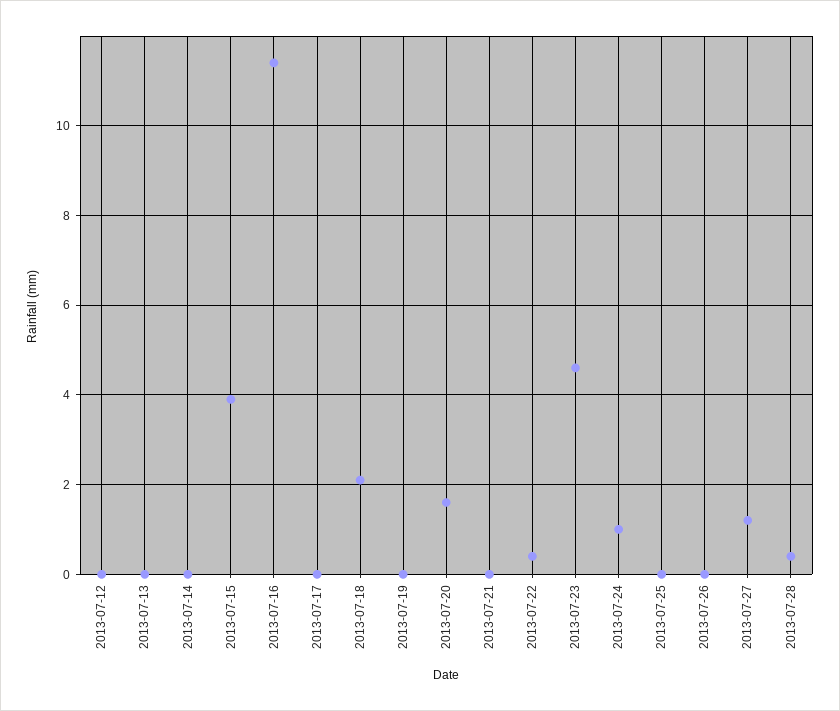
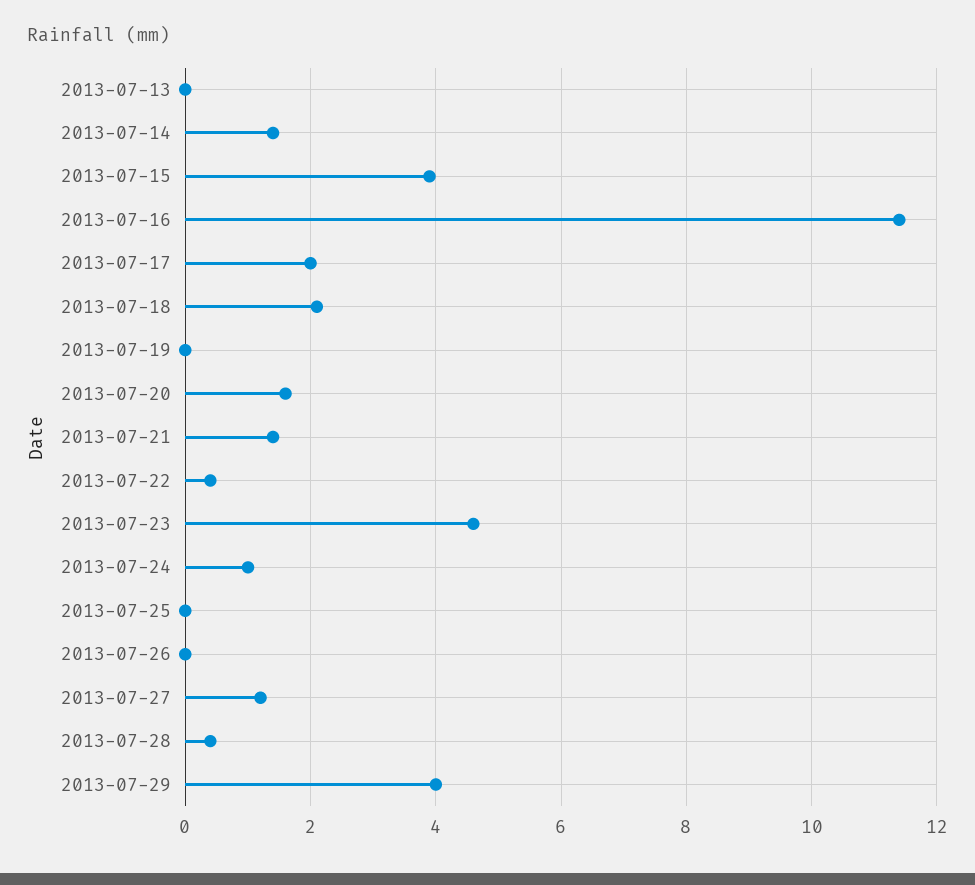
2013-07-12: 0 -> none
2013-07-14: 0 -> 1.5
2013-07-17: 0 -> 2
2013-07-21: 0 -> 1.5
2013-07-29: none -> 4

